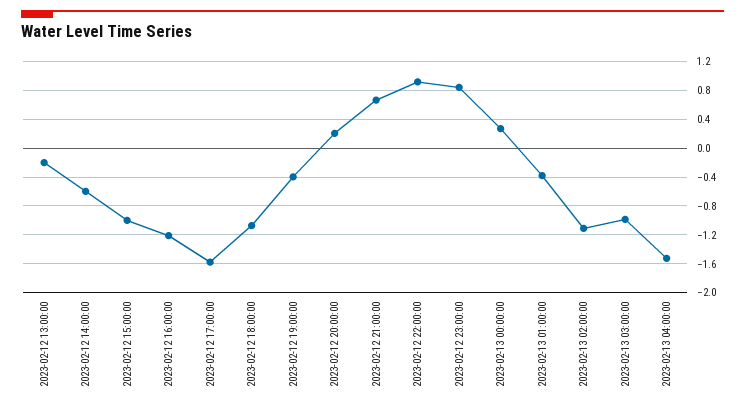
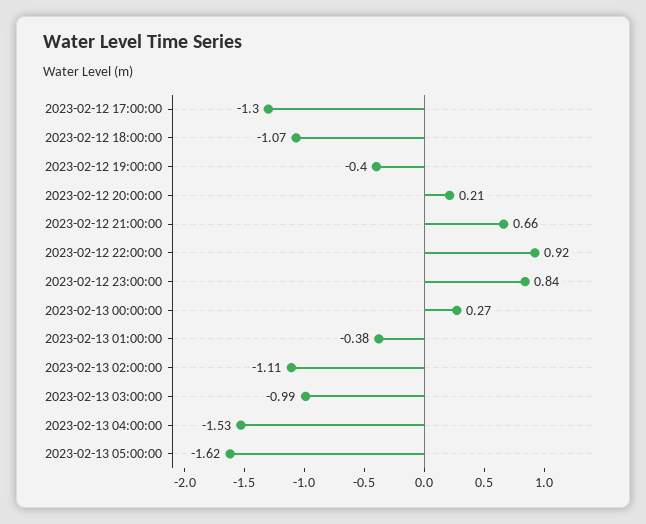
2023-02-12 13:00:00: -0.2 -> none
2023-02-12 14:00:00: -0.6 -> none
2023-02-12 15:00:00: -1 -> none
2023-02-12 16:00:00: -1.2 -> none
2023-02-12 17:00:00: -1.6 -> -1.3
2023-02-13 05:00:00: none -> -1.62

